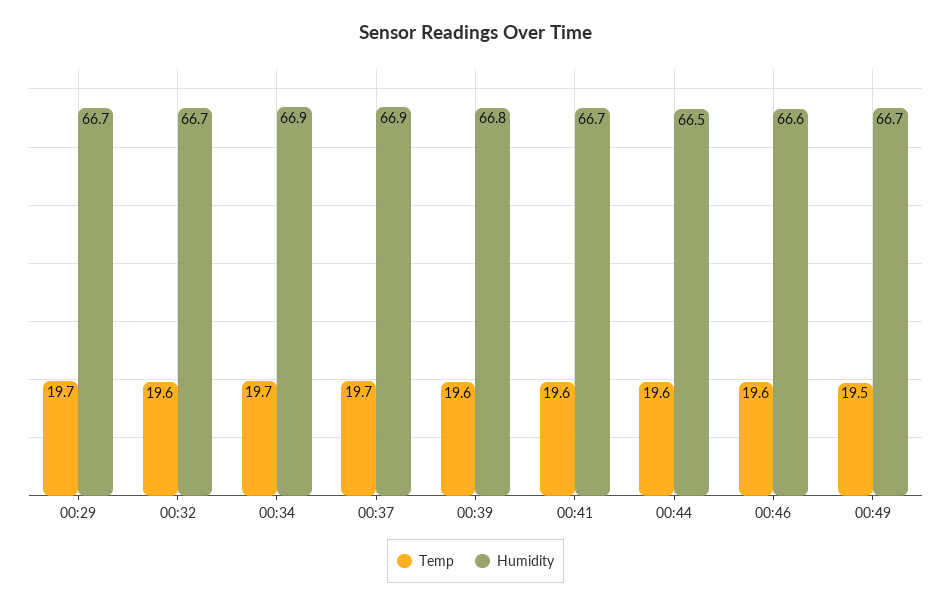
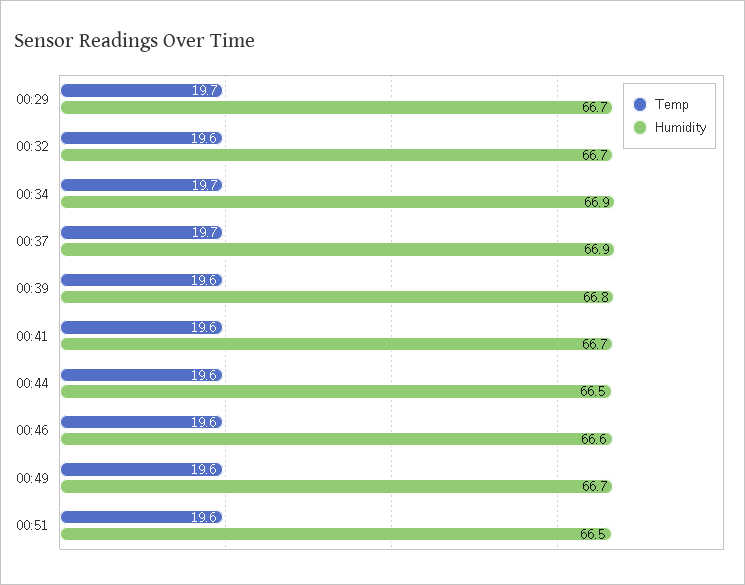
Temp, 00:49: 19.5 -> 19.6
Temp, 00:51: none -> 19.6
Humidity, 00:51: none -> 66.5

